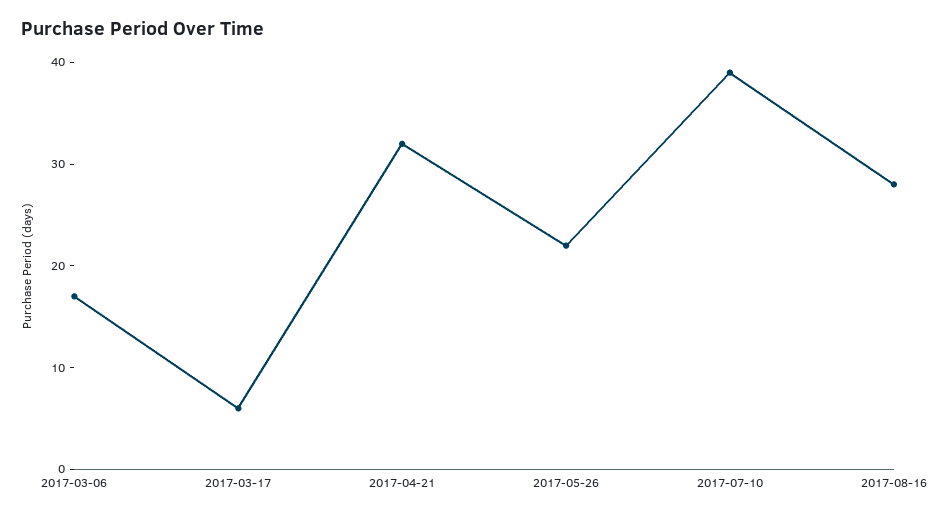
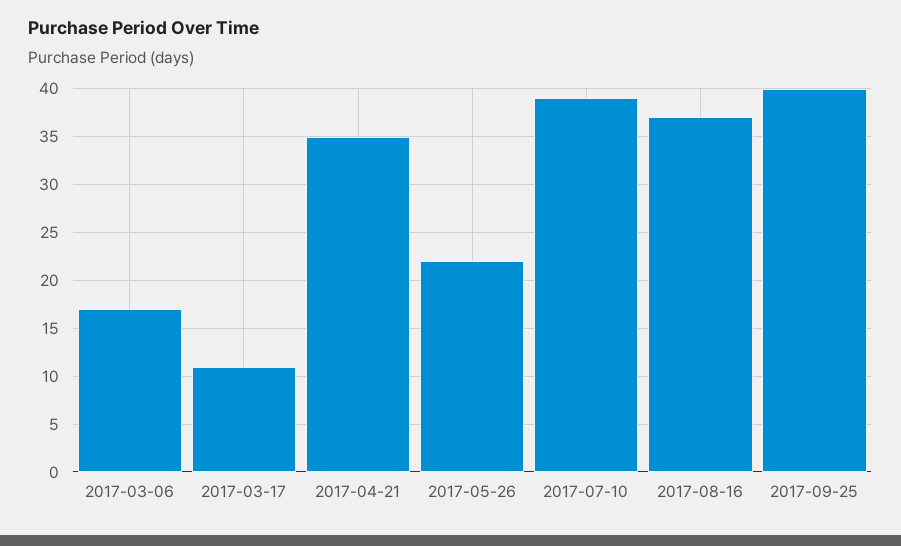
2017-03-17: 6 -> 11
2017-04-21: 32 -> 35
2017-08-16: 28 -> 37
2017-09-25: none -> 40

